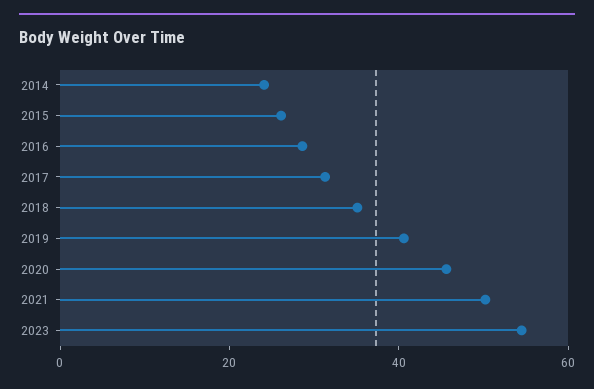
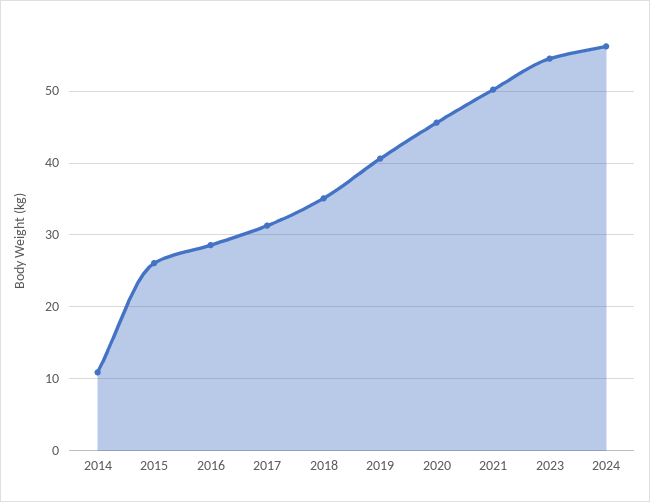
2014: 25 -> 11
2024: none -> 56

